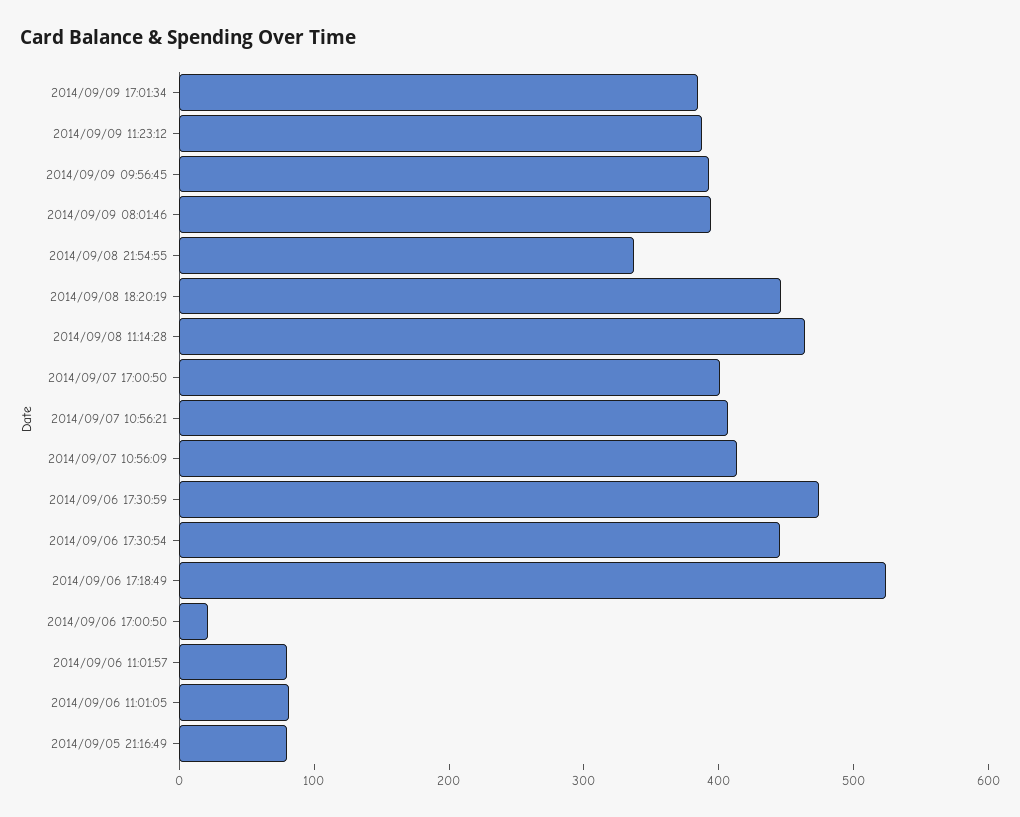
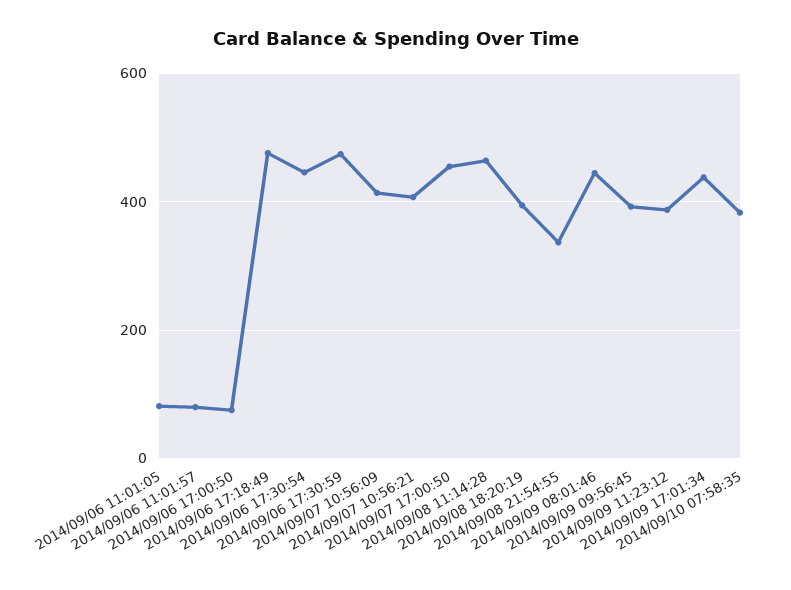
2014/09/09 17:01:34: 380 -> 440
2014/09/09 08:01:46: 400 -> 440
2014/09/08 18:20:19: 440 -> 400
2014/09/07 17:00:50: 400 -> 460
2014/09/06 17:18:49: 520 -> 480
2014/09/06 17:00:50: 20 -> 80
2014/09/05 21:16:49: 80 -> none
2014/09/10 07:58:35: none -> 380

